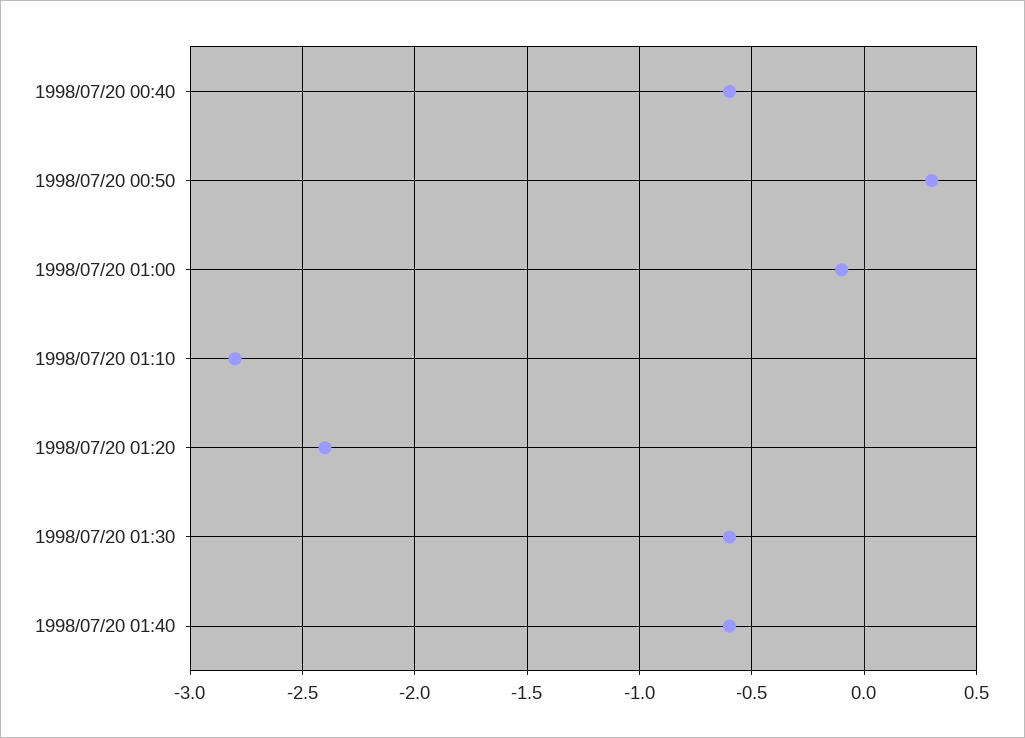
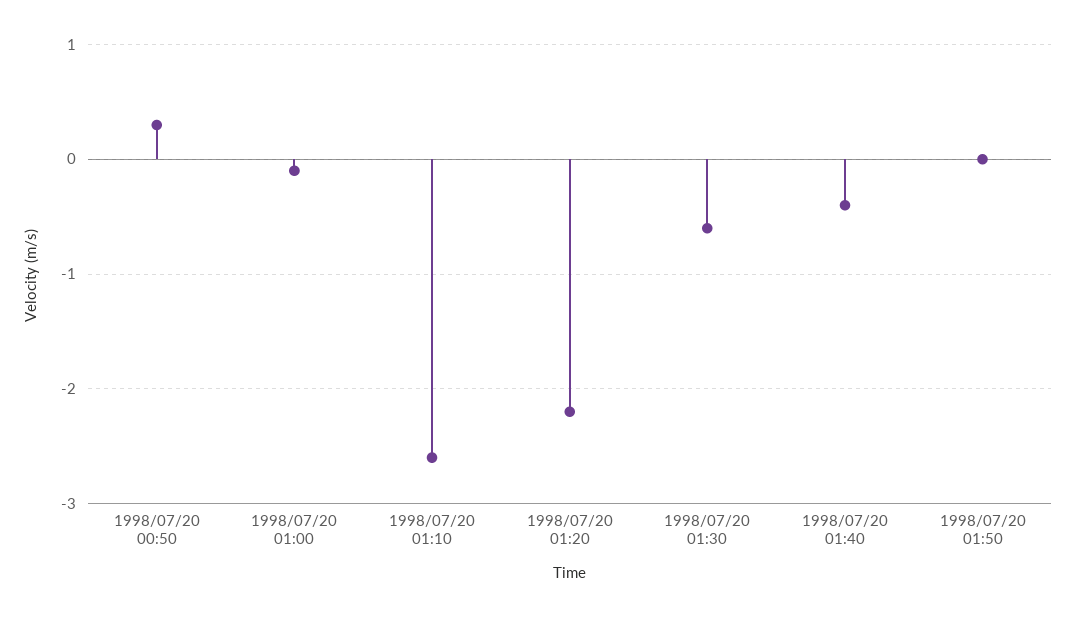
1998/07/20 00:40: -0.6 -> none
1998/07/20 01:10: -2.8 -> -2.6
1998/07/20 01:20: -2.4 -> -2.2
1998/07/20 01:40: -0.6 -> -0.4
1998/07/20 01:50: none -> 0

